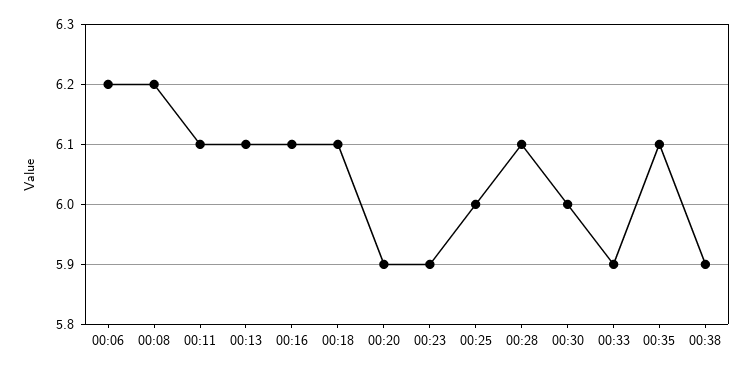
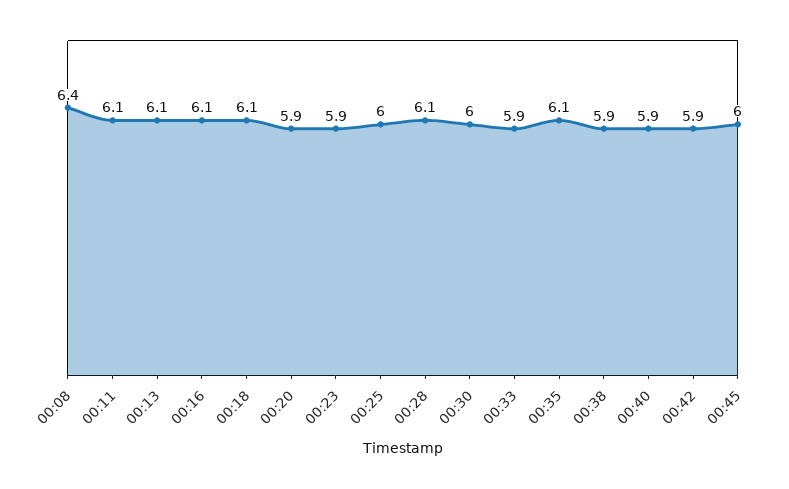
00:06: 6.2 -> none
00:08: 6.2 -> 6.4
00:40: none -> 5.9
00:42: none -> 5.9
00:45: none -> 6

